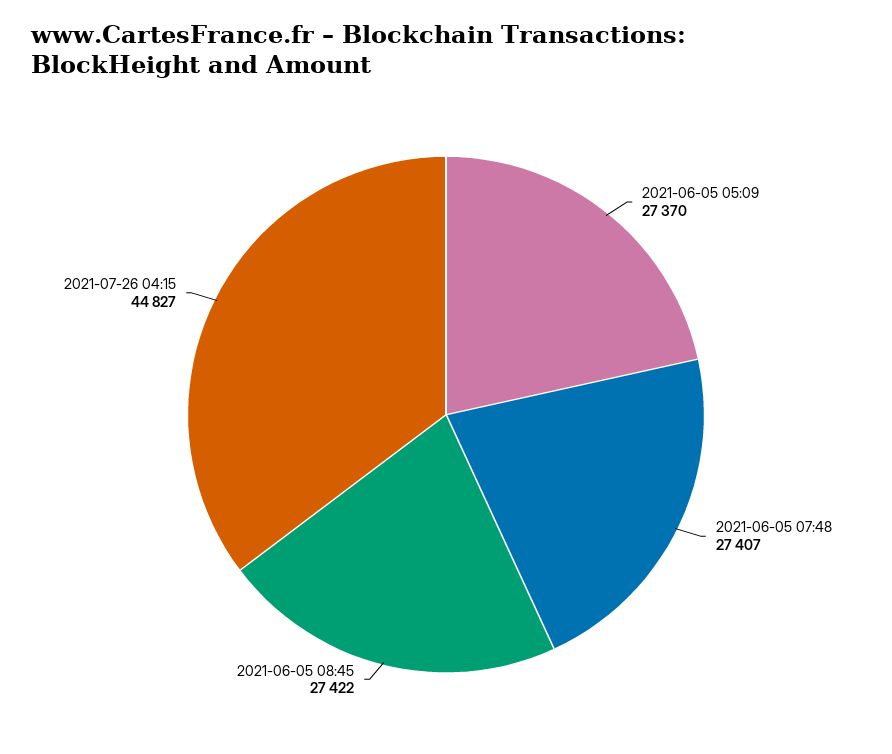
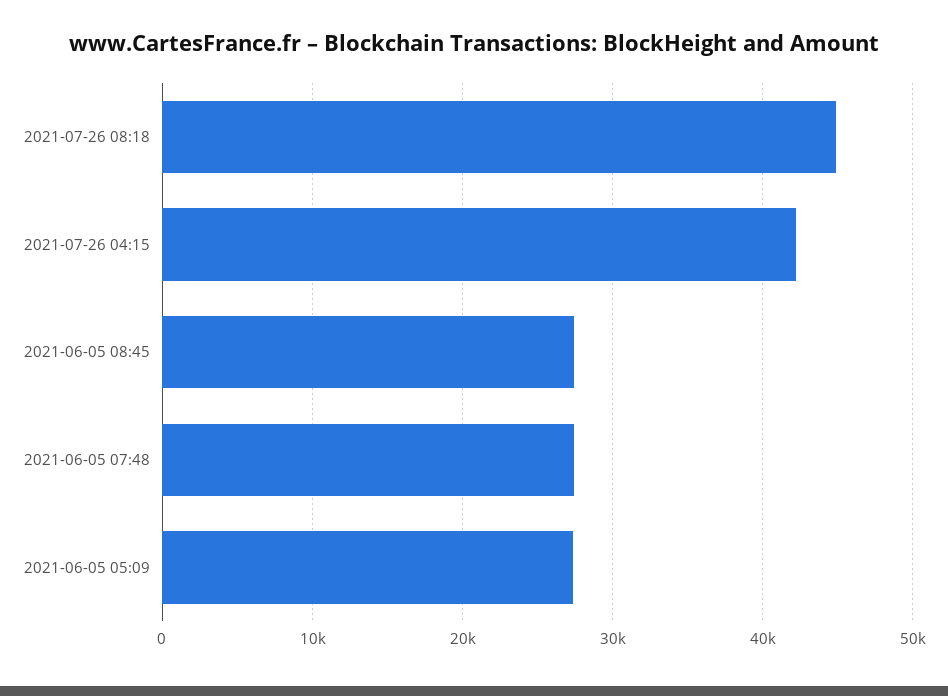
2021-07-26 04:15: 44827 -> 42000
2021-07-26 08:18: none -> 45000

